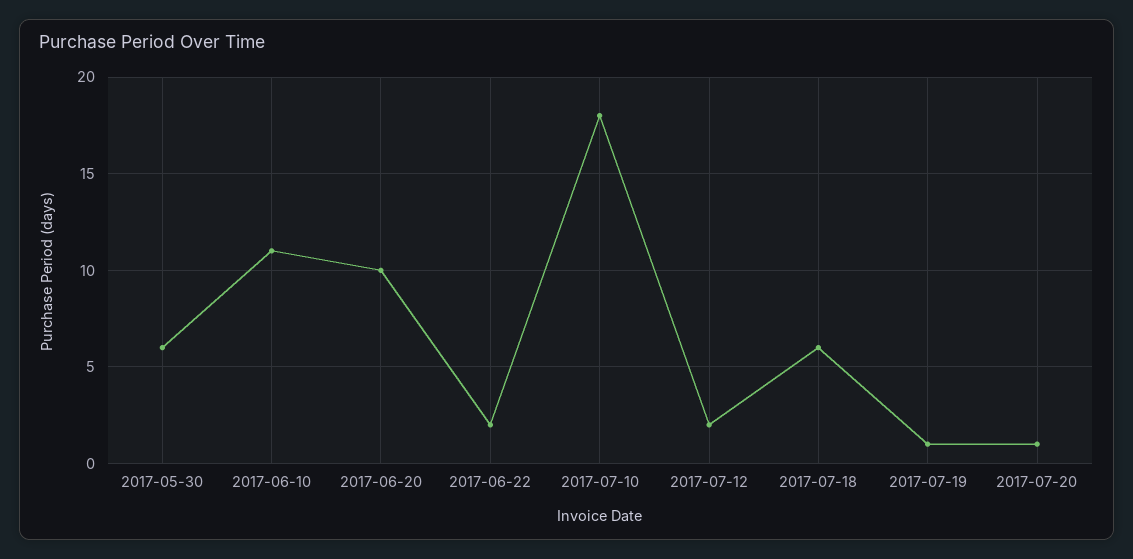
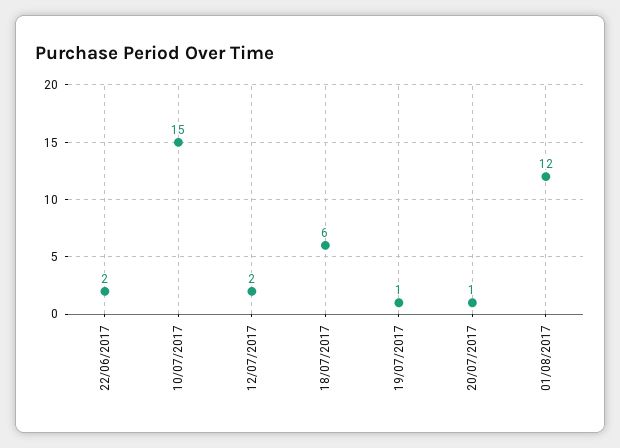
2017-05-30: 6 -> none
2017-06-10: 11 -> none
2017-06-20: 10 -> none
2017-07-10: 18 -> 15
01/08/2017: none -> 12

